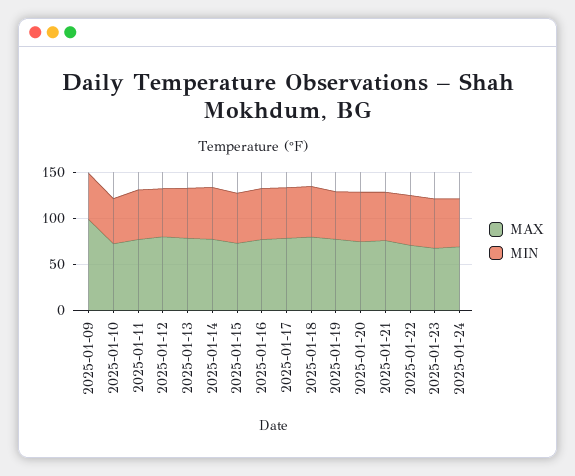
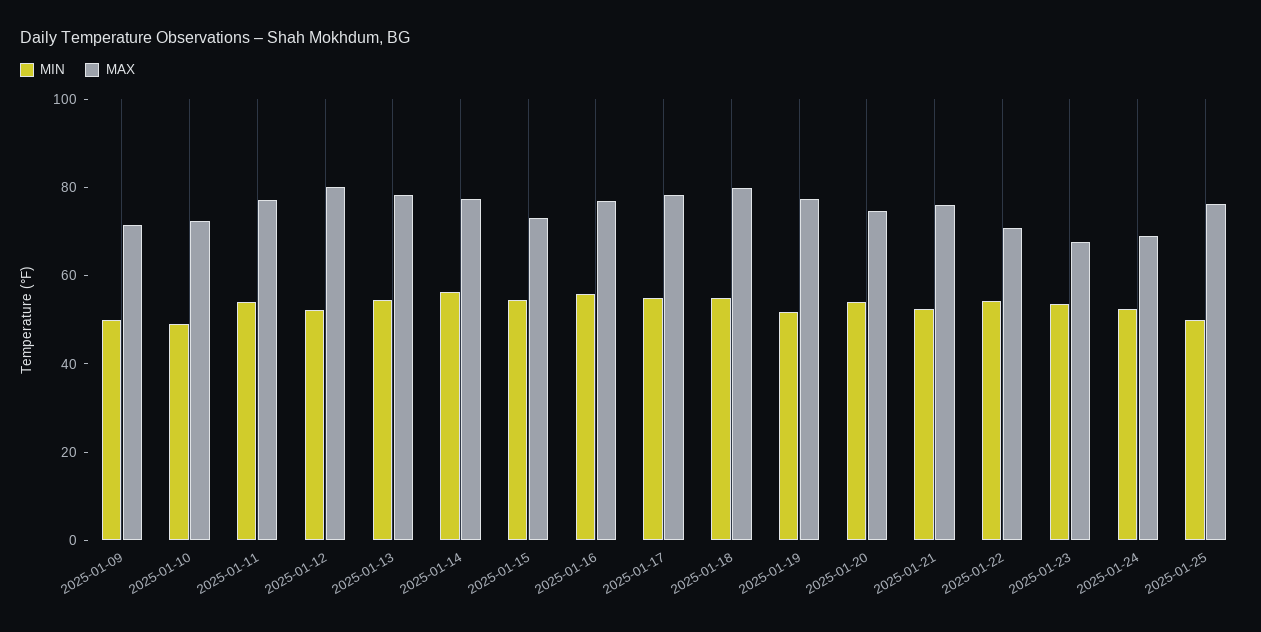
MAX, 2025-01-09: 100 -> 70
MIN, 2025-01-25: none -> 50
MAX, 2025-01-25: none -> 75

